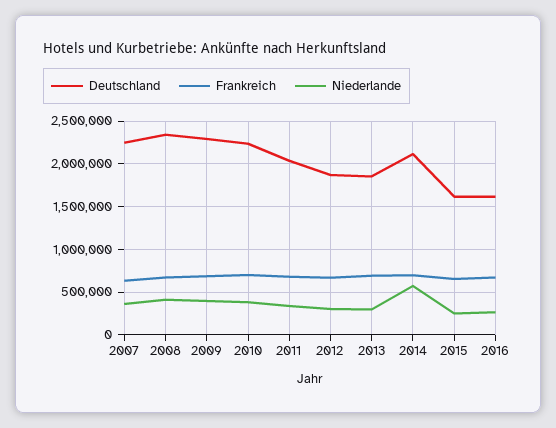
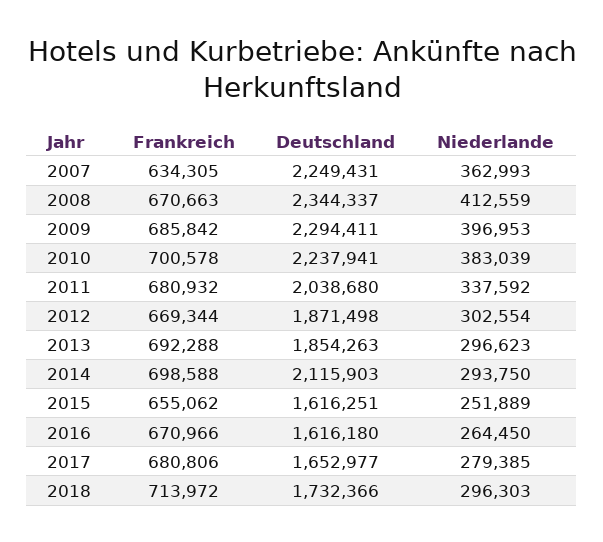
Niederlande, 2014: 600000 -> 293750
Frankreich, 2017: none -> 680806
Deutschland, 2017: none -> 1652977
Niederlande, 2017: none -> 279385
Frankreich, 2018: none -> 713972
Deutschland, 2018: none -> 1732366
Niederlande, 2018: none -> 296303

